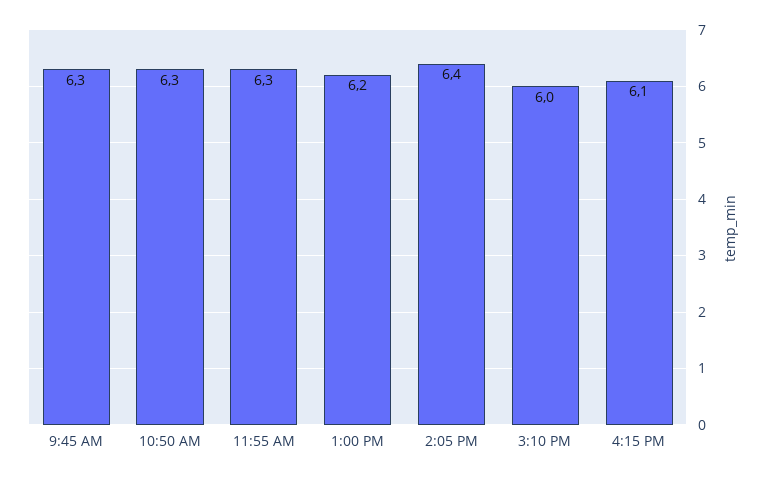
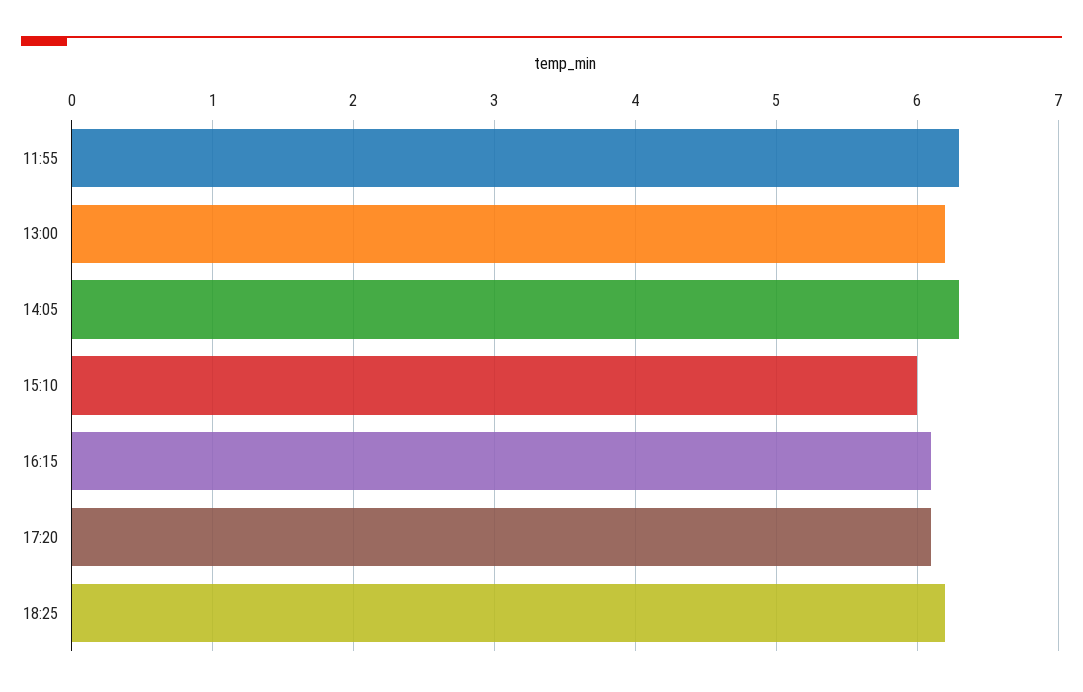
9:45 AM: 6.3 -> none
10:50 AM: 6.3 -> none
2:05 PM: 6.4 -> 6.3
17:20: none -> 6.1
18:25: none -> 6.2

